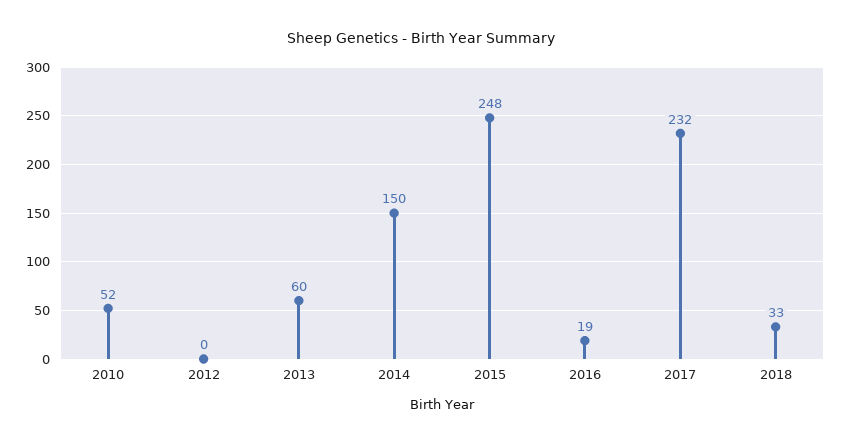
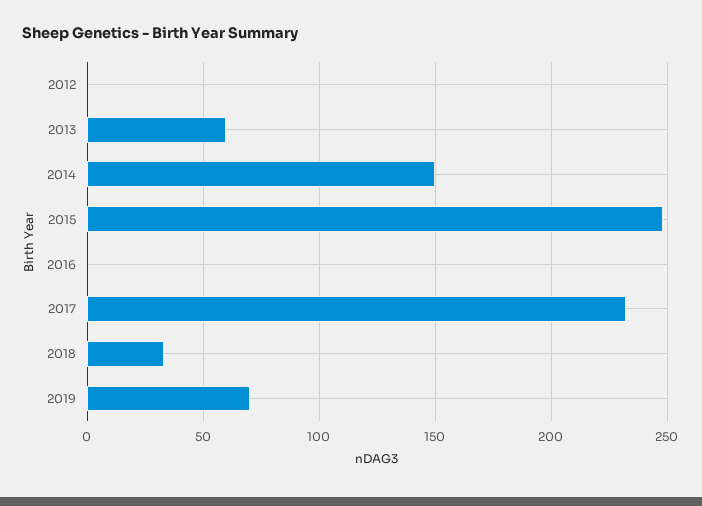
2010: 52 -> none
2016: 19 -> 0
2019: none -> 70

